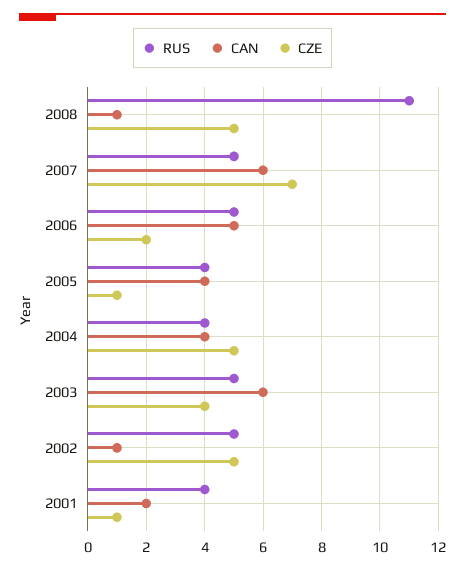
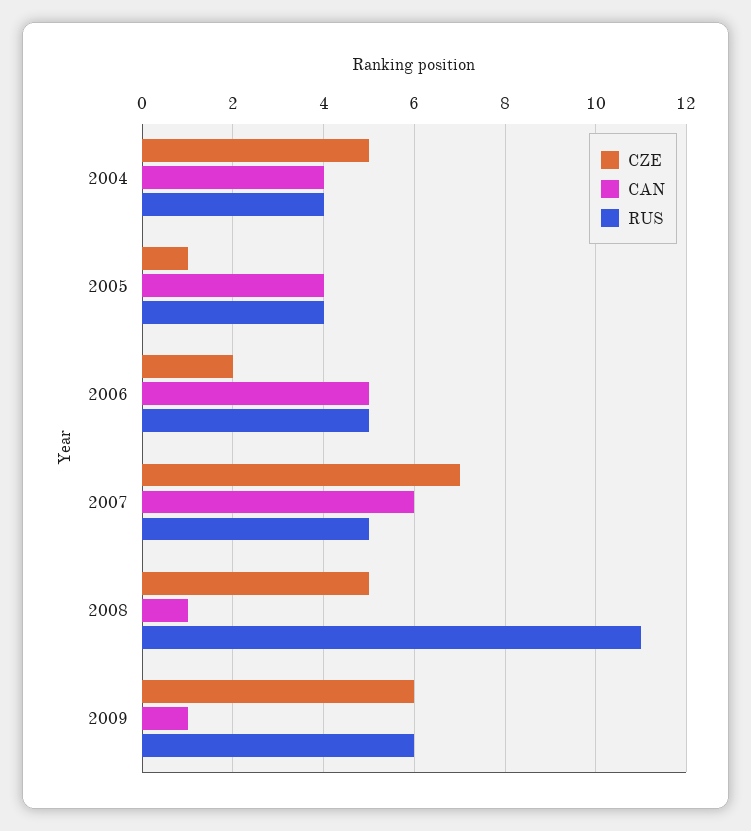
RUS, 2003: 5 -> none
CAN, 2003: 6 -> none
CZE, 2003: 4 -> none
RUS, 2002: 5 -> none
CAN, 2002: 1 -> none
CZE, 2002: 5 -> none
RUS, 2001: 4 -> none
CAN, 2001: 2 -> none
CZE, 2001: 1 -> none
CZE, 2009: none -> 6
CAN, 2009: none -> 1
RUS, 2009: none -> 6

